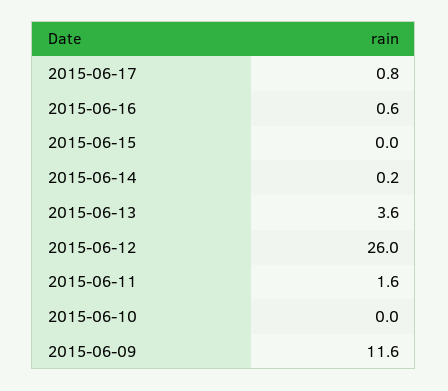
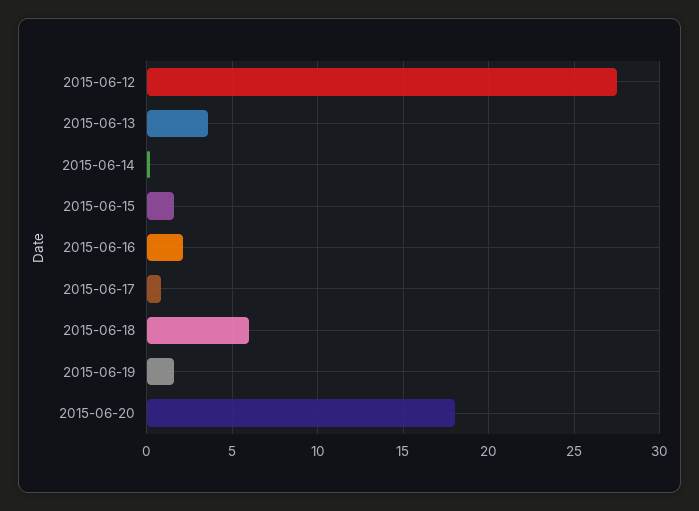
2015-06-16: 0.6 -> 2
2015-06-15: 0 -> 1.5
2015-06-12: 26 -> 27.5
2015-06-11: 1.6 -> none
2015-06-10: 0 -> none
2015-06-09: 11.6 -> none
2015-06-18: none -> 6
2015-06-19: none -> 1.5
2015-06-20: none -> 18

